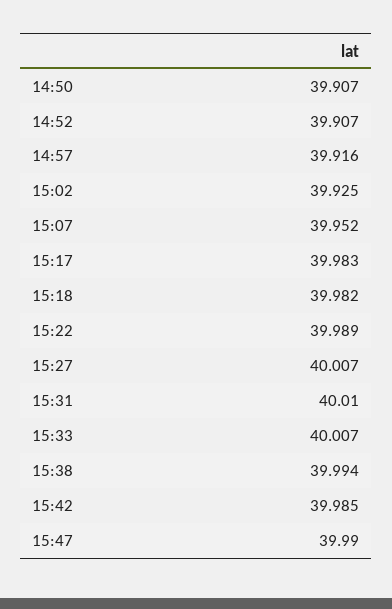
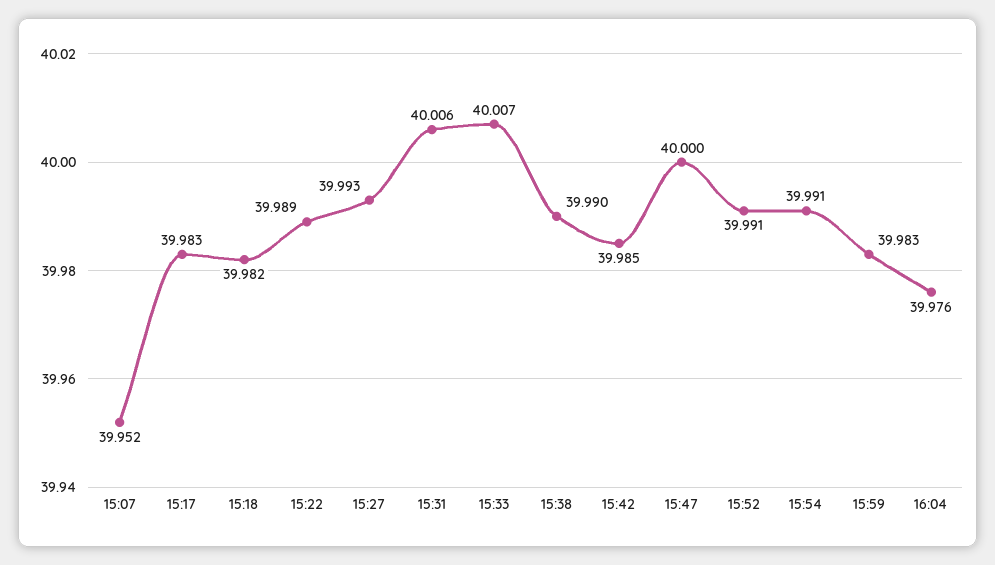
14:50: 39.907 -> none
14:52: 39.907 -> none
14:57: 39.916 -> none
15:02: 39.925 -> none
15:27: 40.007 -> 39.993
15:31: 40.01 -> 40.006
15:38: 39.994 -> 39.99
15:47: 39.99 -> 40
15:52: none -> 39.991
15:54: none -> 39.991
15:59: none -> 39.983
16:04: none -> 39.976

